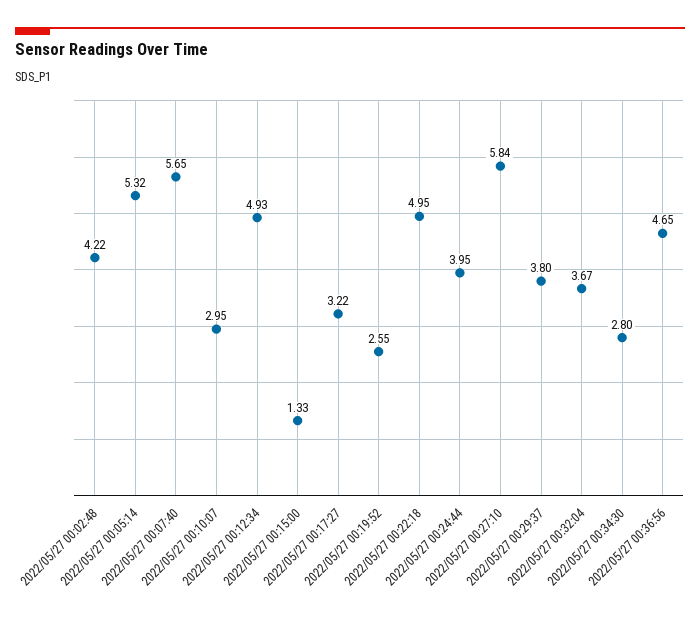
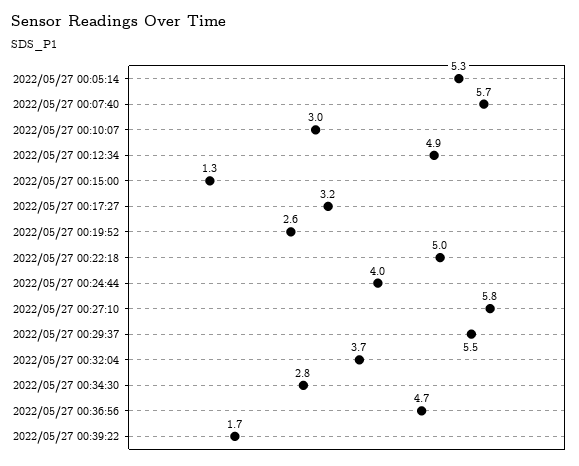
2022/05/27 00:02:48: 4.22 -> none
2022/05/27 00:29:37: 3.8 -> 5.5
2022/05/27 00:39:22: none -> 1.7

